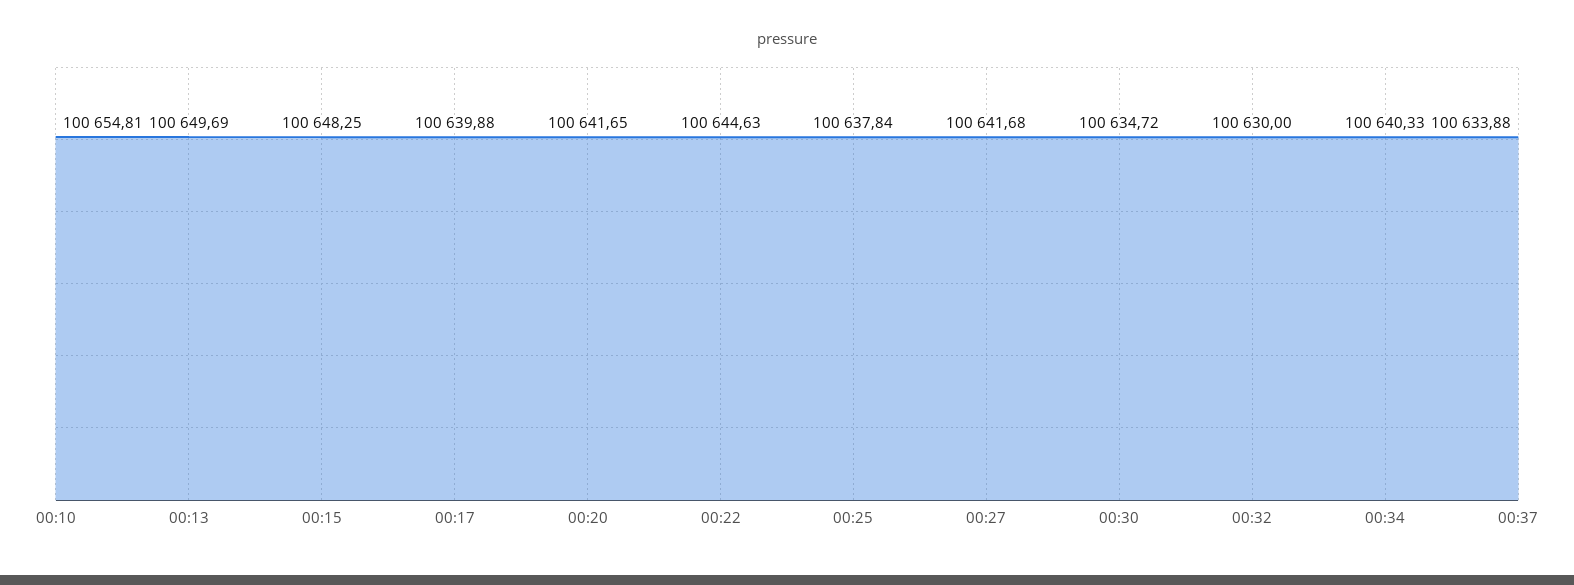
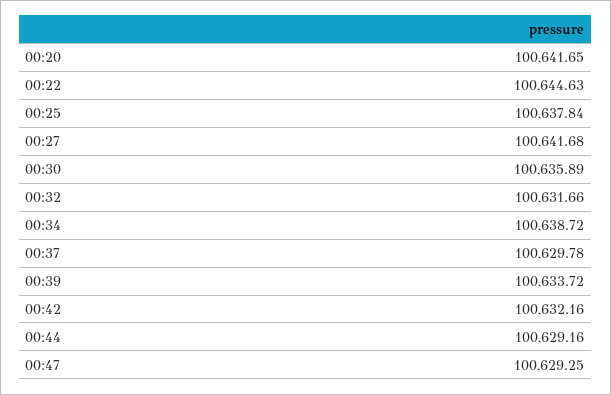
00:10: 100654.81 -> none
00:13: 100649.69 -> none
00:15: 100648.25 -> none
00:17: 100639.88 -> none
00:30: 100634.72 -> 100635.89
00:32: 100630 -> 100631.66
00:34: 100640.33 -> 100638.72
00:37: 100633.88 -> 100629.78
00:39: none -> 100633.72
00:42: none -> 100632.16
00:44: none -> 100629.16
00:47: none -> 100629.25

